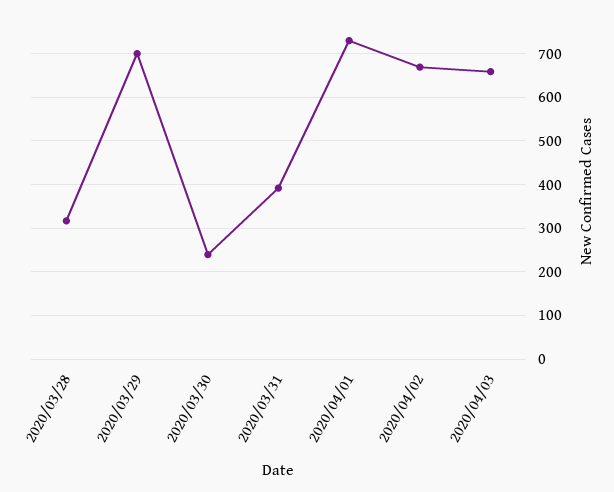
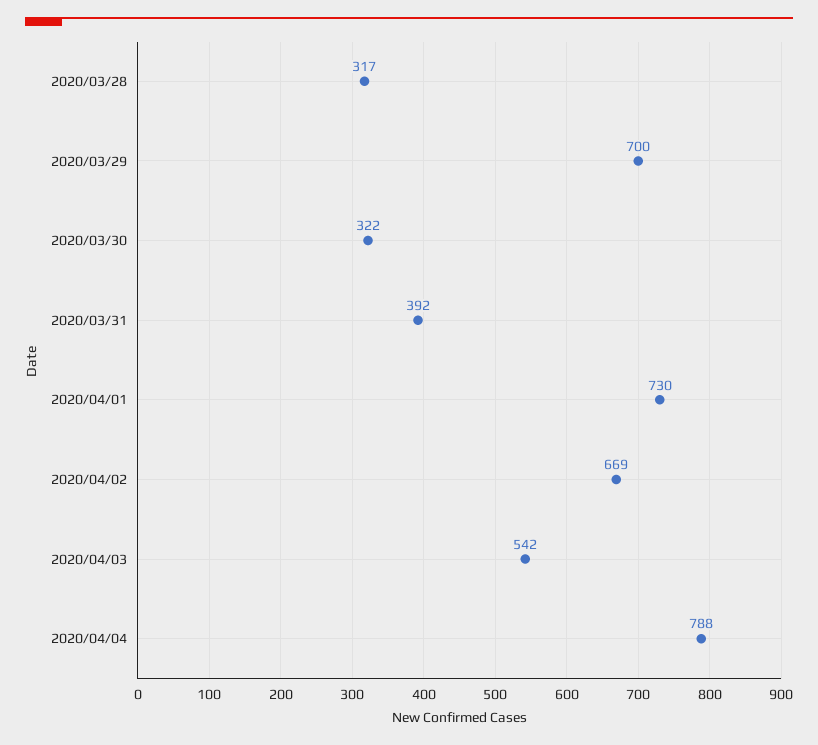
2020/03/30: 240 -> 322
2020/04/03: 660 -> 542
2020/04/04: none -> 788

